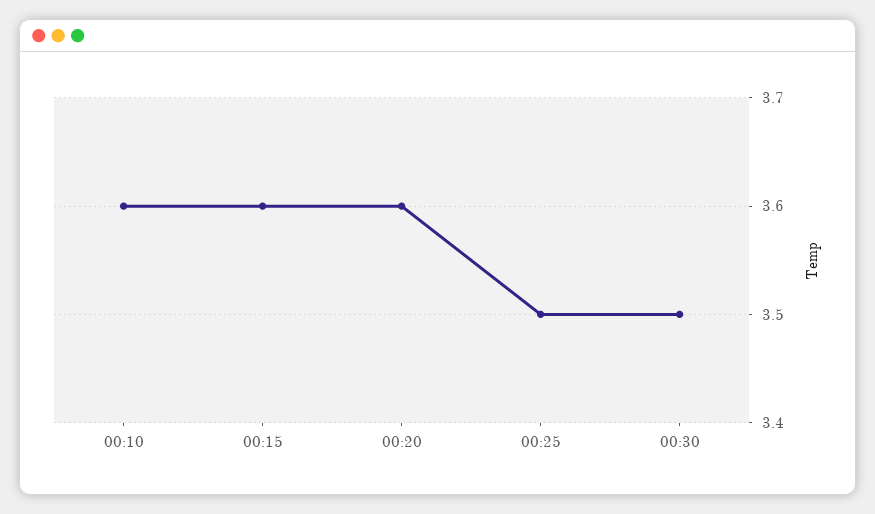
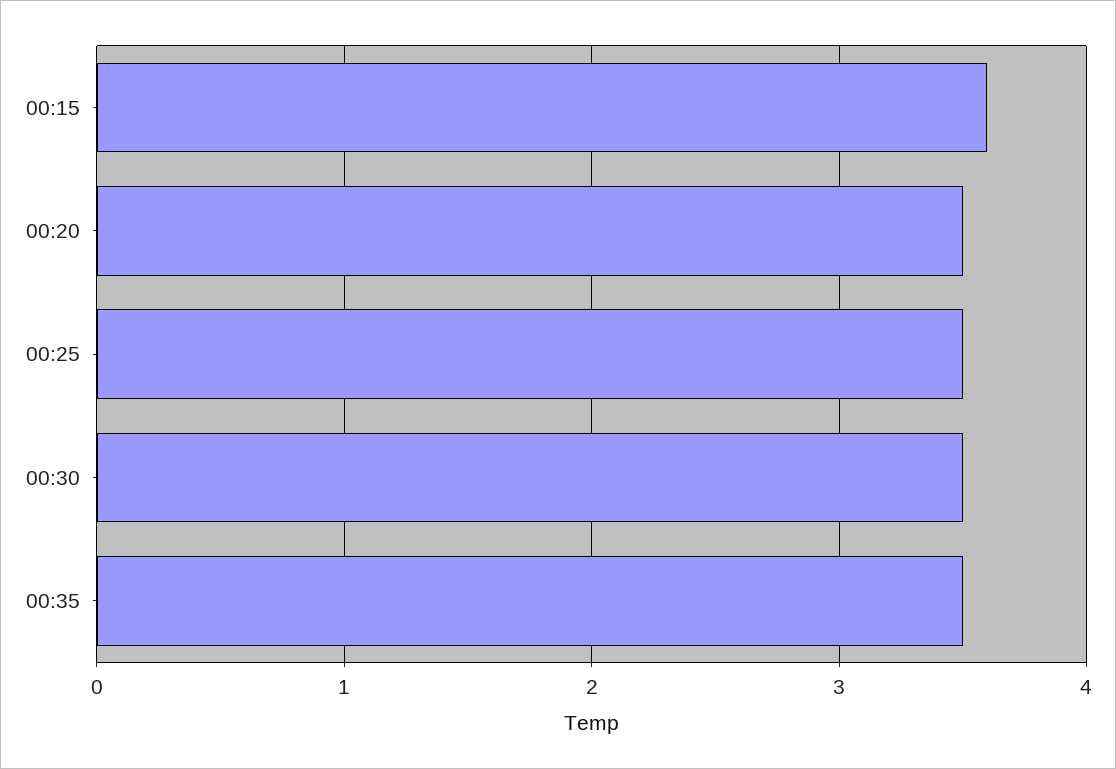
00:10: 3.6 -> none
00:20: 3.6 -> 3.5
00:35: none -> 3.5

